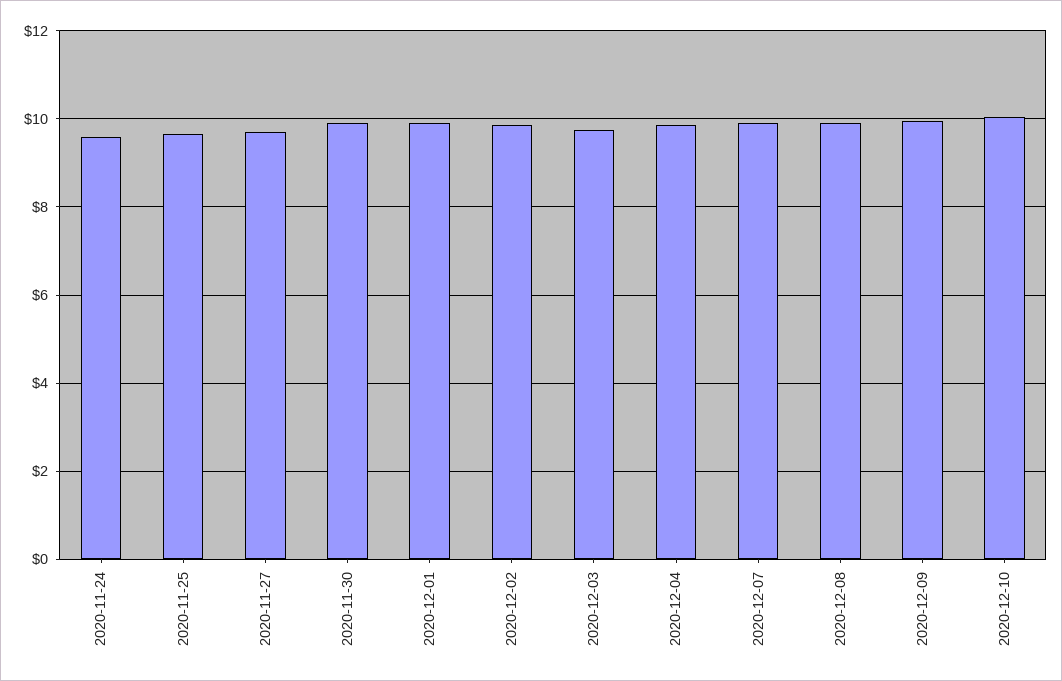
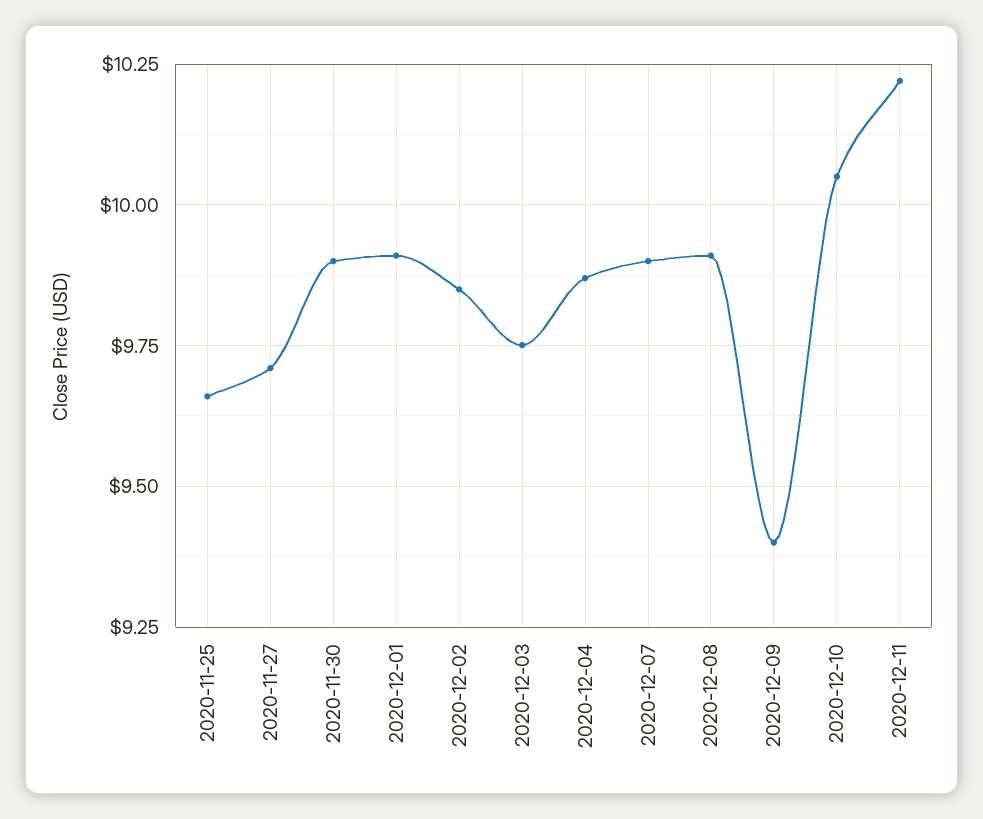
2020-11-24: 9.6 -> none
2020-12-09: 10 -> 9.4
2020-12-11: none -> 10.225

